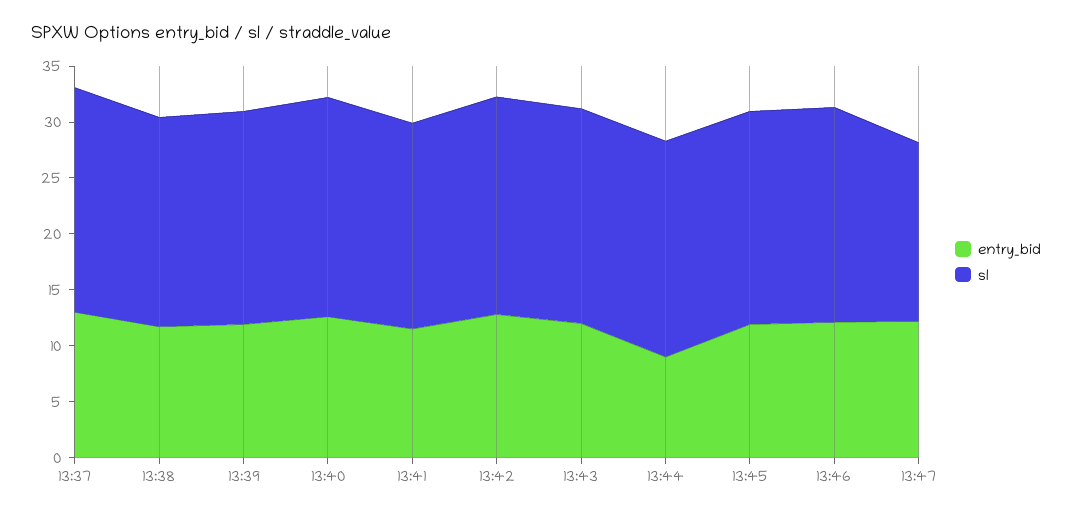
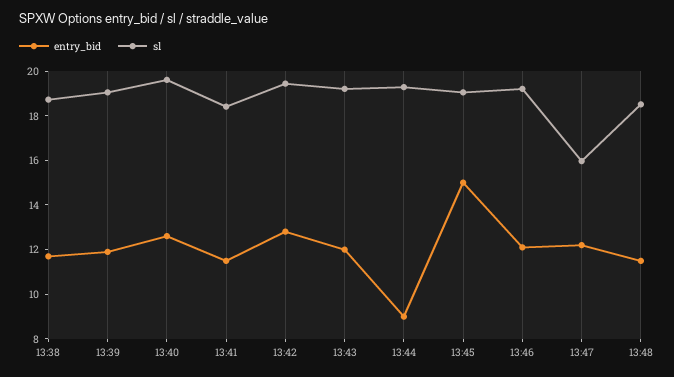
entry_bid, 13:37: 13 -> none
sl, 13:37: 20 -> none
entry_bid, 13:45: 12 -> 15
entry_bid, 13:48: none -> 11.5
sl, 13:48: none -> 18.5

